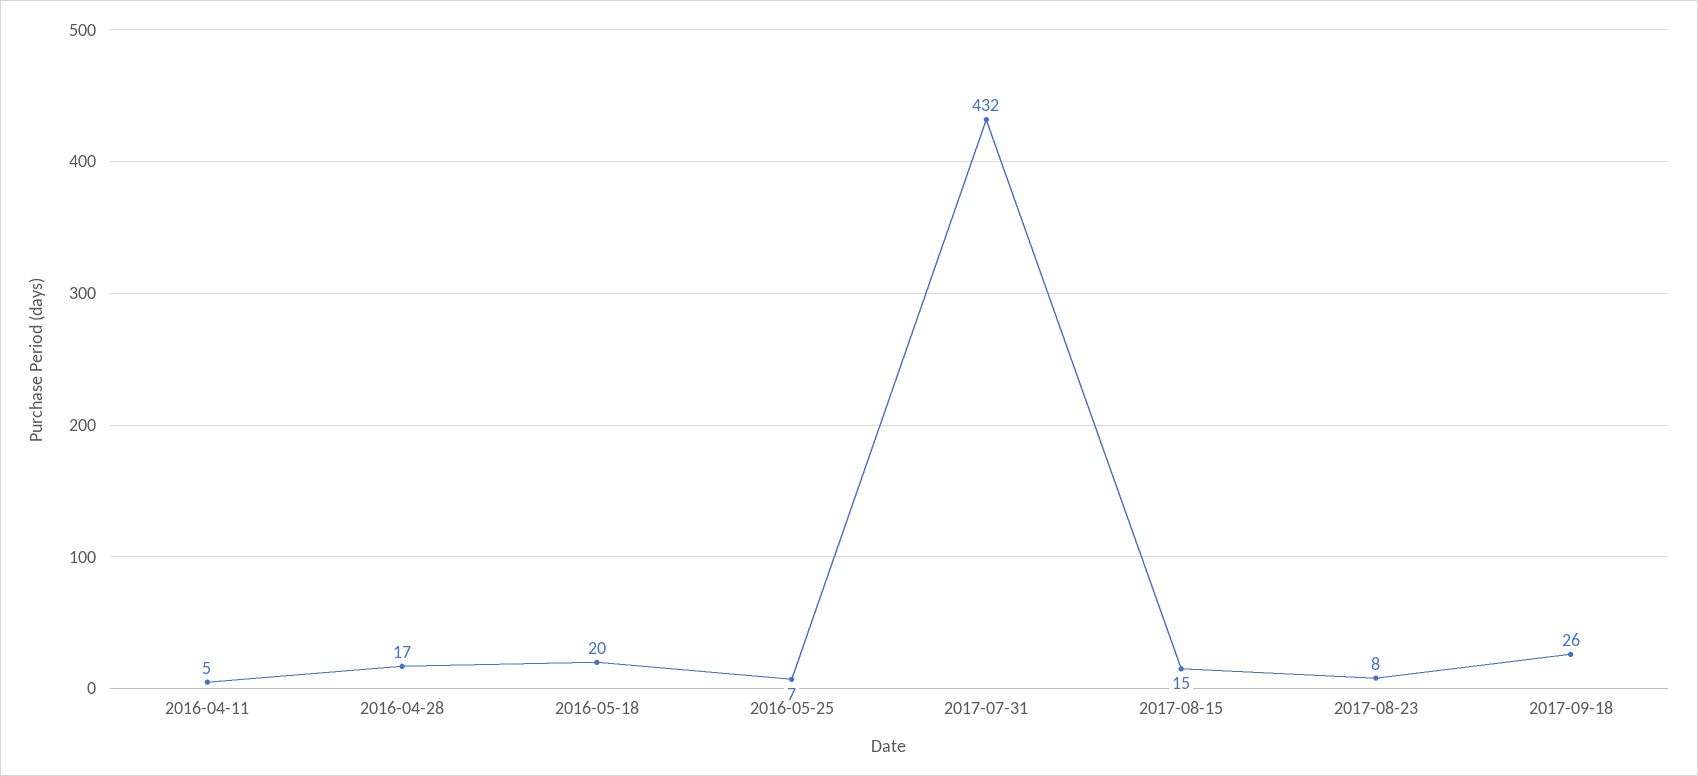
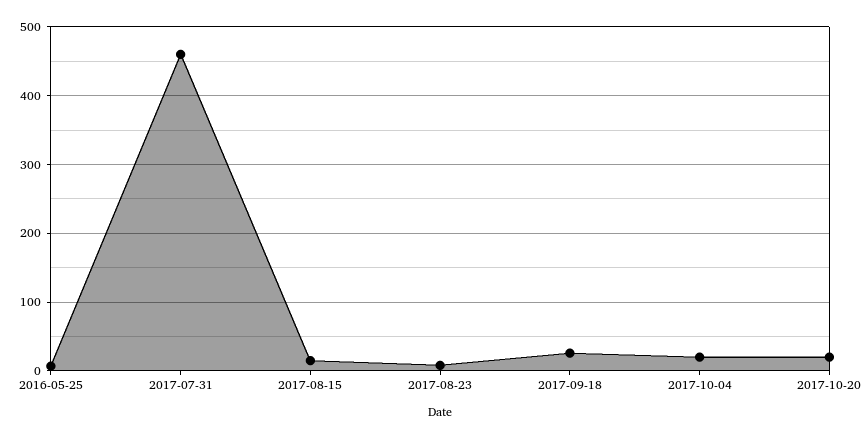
2016-04-11: 5 -> none
2016-04-28: 17 -> none
2016-05-18: 20 -> none
2017-07-31: 432 -> 460
2017-10-04: none -> 20
2017-10-20: none -> 20

